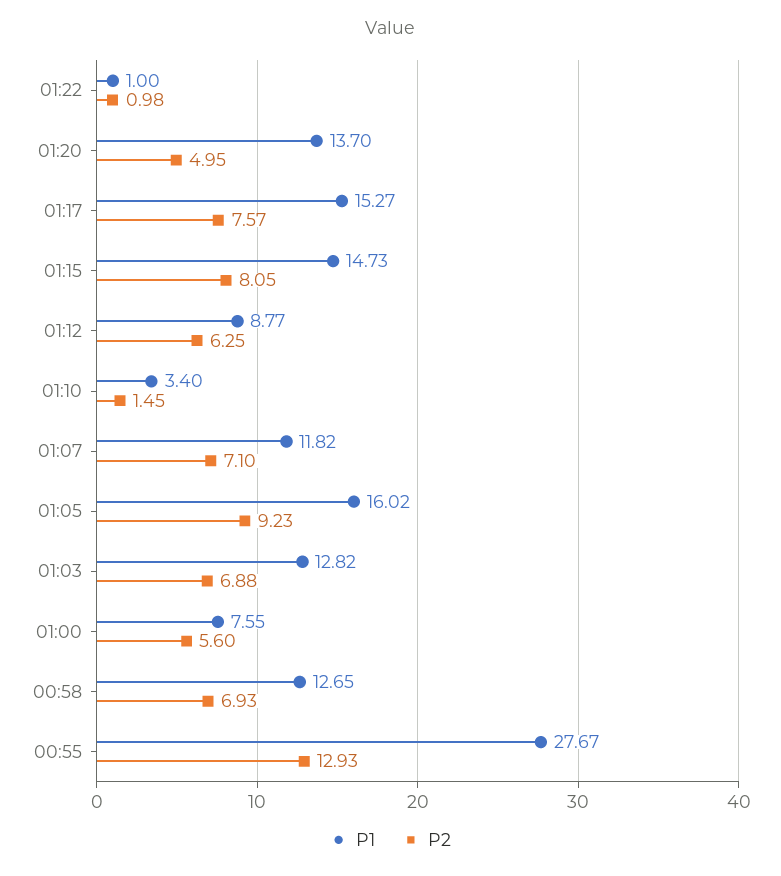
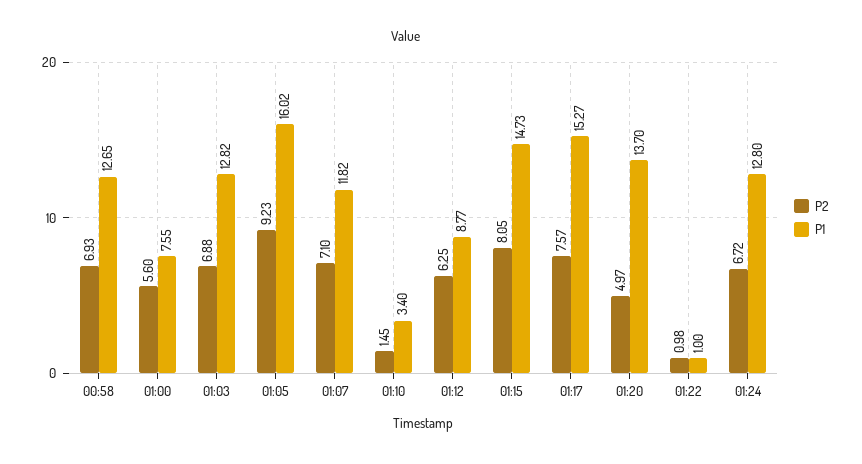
P2, 01:20: 4.95 -> 4.97
P1, 00:55: 27.67 -> none
P2, 00:55: 12.93 -> none
P2, 01:24: none -> 6.72
P1, 01:24: none -> 12.8

